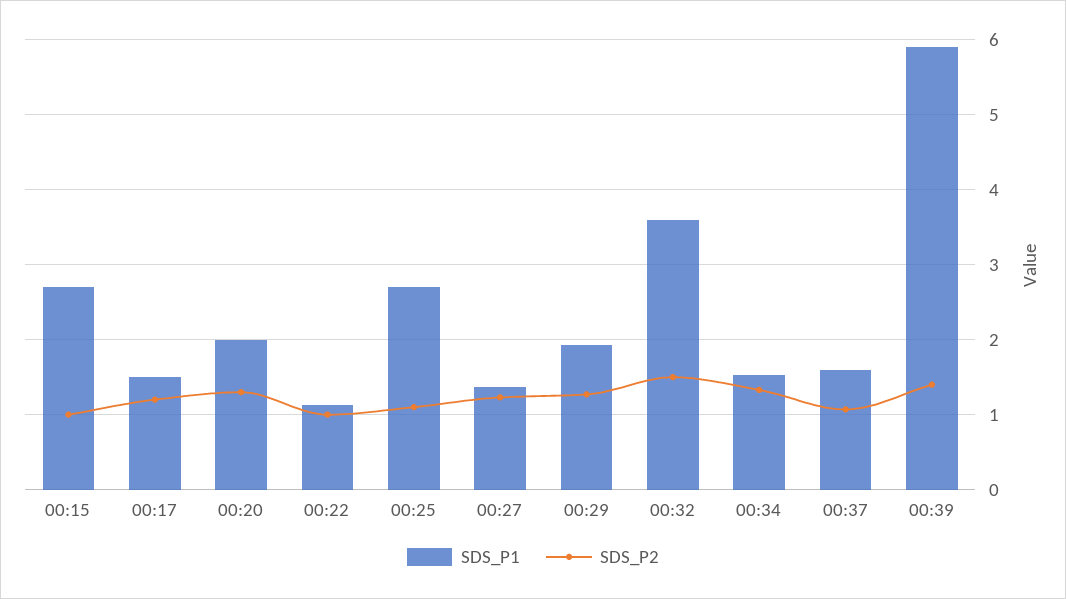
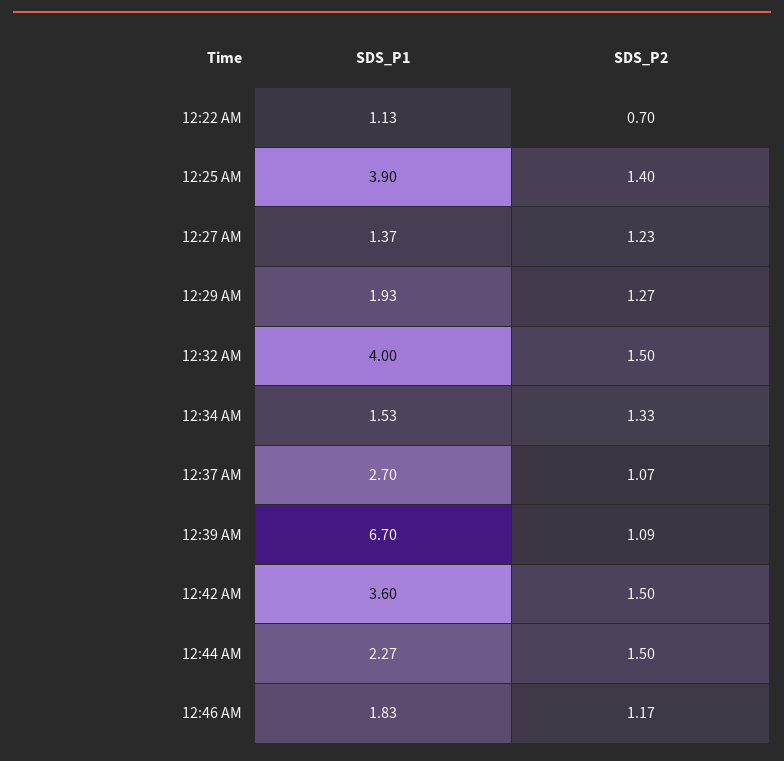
SDS_P1, 00:15: 2.7 -> none
SDS_P2, 00:15: 1 -> none
SDS_P1, 00:17: 1.5 -> none
SDS_P2, 00:17: 1.2 -> none
SDS_P1, 00:20: 2 -> none
SDS_P2, 00:20: 1.3 -> none
SDS_P2, 00:22: 1 -> 0.7
SDS_P1, 00:25: 2.7 -> 3.9
SDS_P2, 00:25: 1.1 -> 1.4
SDS_P1, 00:32: 3.6 -> 4
SDS_P1, 00:37: 1.6 -> 2.7
SDS_P1, 00:39: 5.9 -> 6.7
SDS_P2, 00:39: 1.4 -> 1.09
SDS_P1, 12:42 AM: none -> 3.6
SDS_P2, 12:42 AM: none -> 1.5
SDS_P1, 12:44 AM: none -> 2.27
SDS_P2, 12:44 AM: none -> 1.5
SDS_P1, 12:46 AM: none -> 1.83
SDS_P2, 12:46 AM: none -> 1.17

